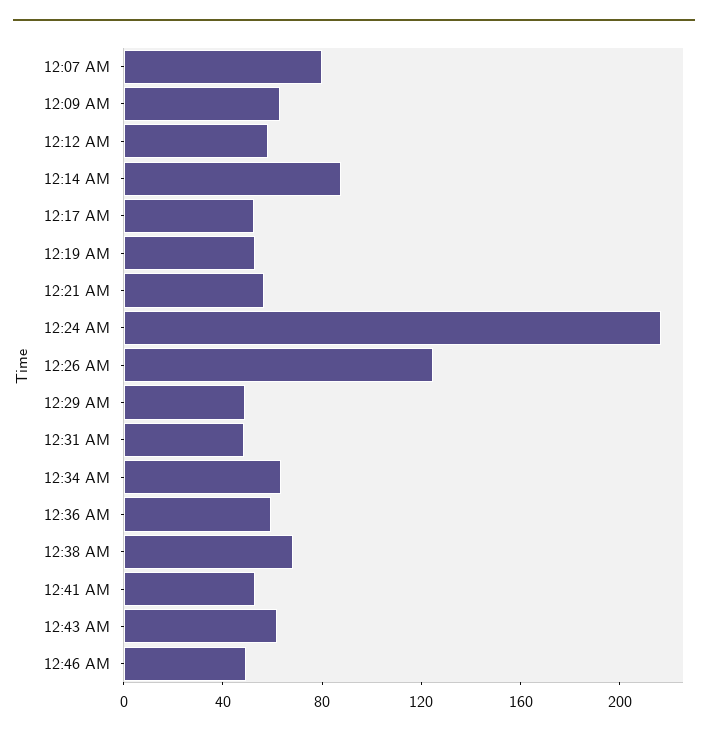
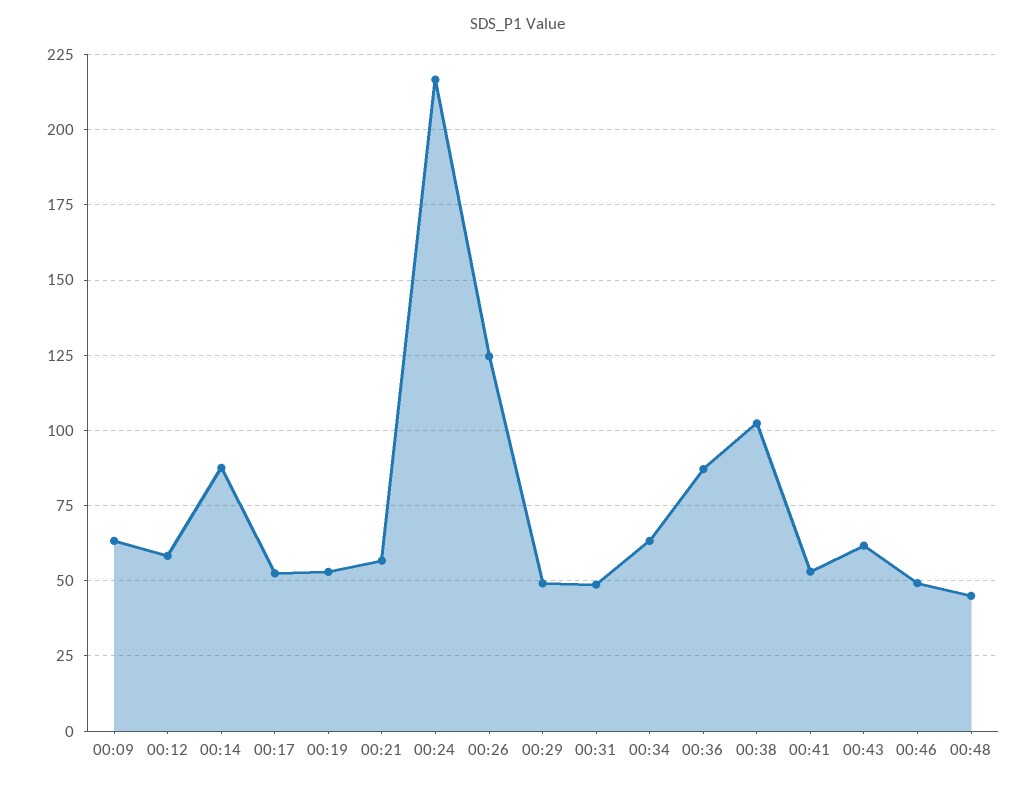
12:07 AM: 80 -> none
12:36 AM: 60 -> 87.5
12:38 AM: 70 -> 102.5
00:48: none -> 45

